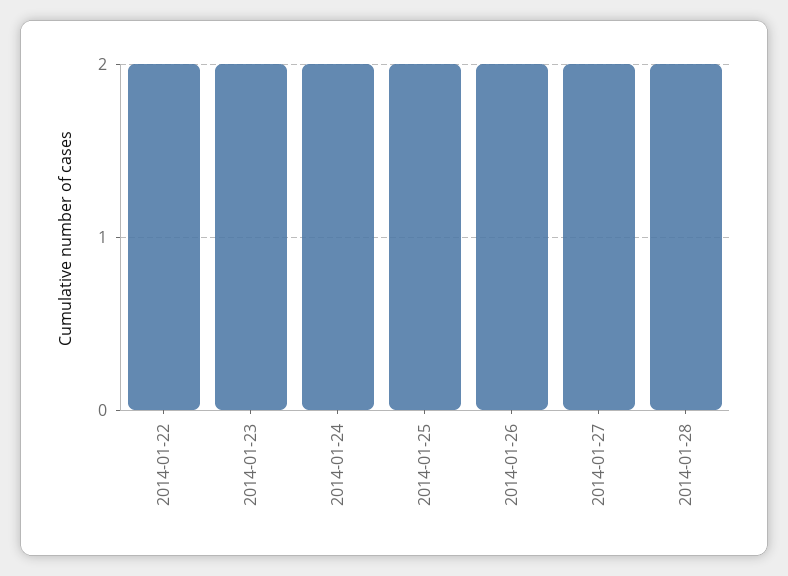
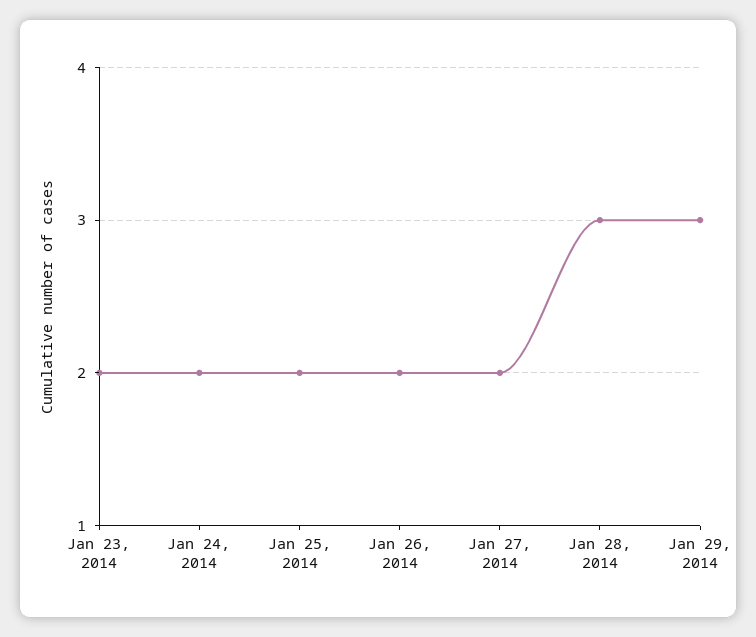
2014-01-22: 2 -> none
2014-01-28: 2 -> 3
Jan 29, 2014: none -> 3

